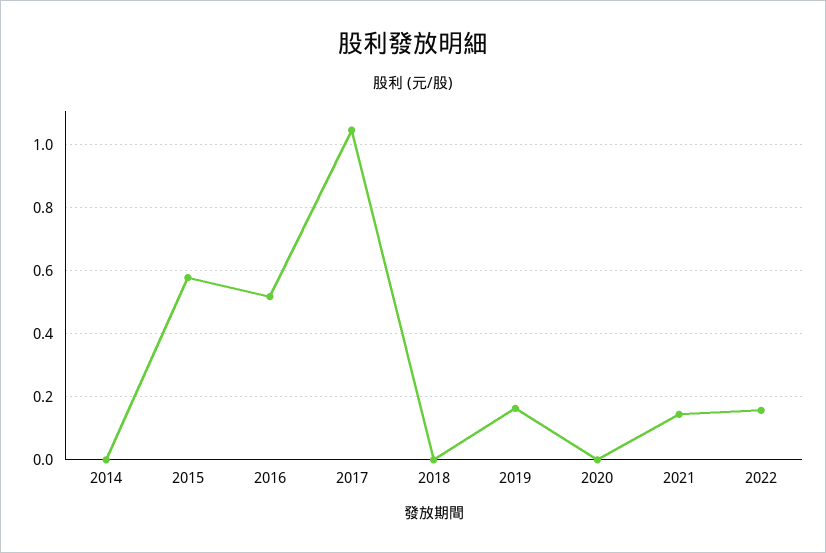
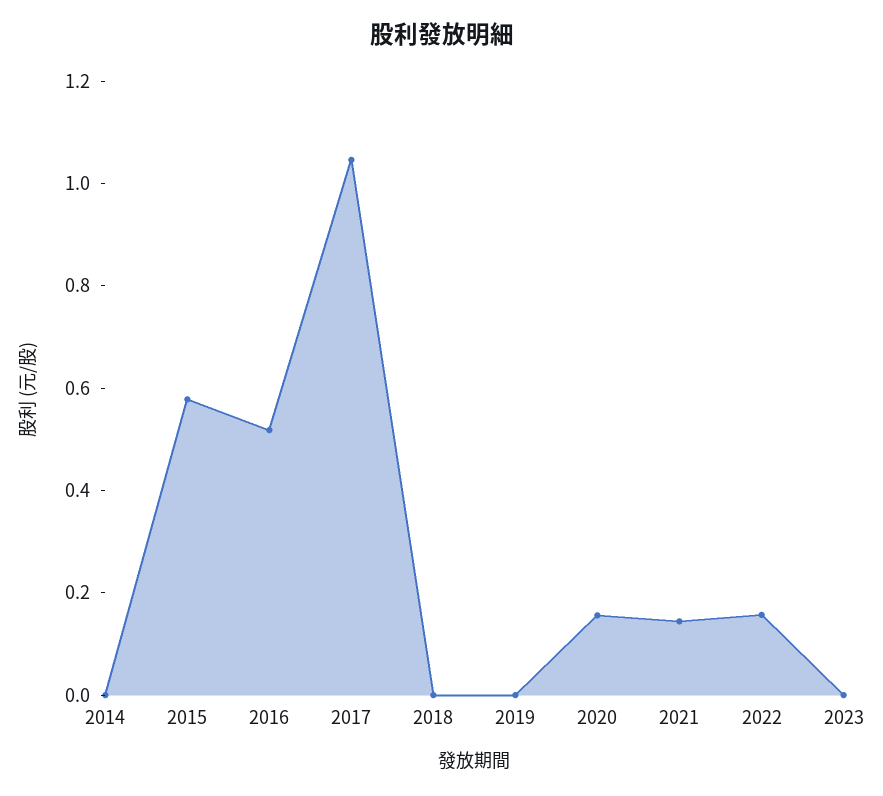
2019: 0.16 -> 0
2020: 0 -> 0.15
2023: none -> 0

